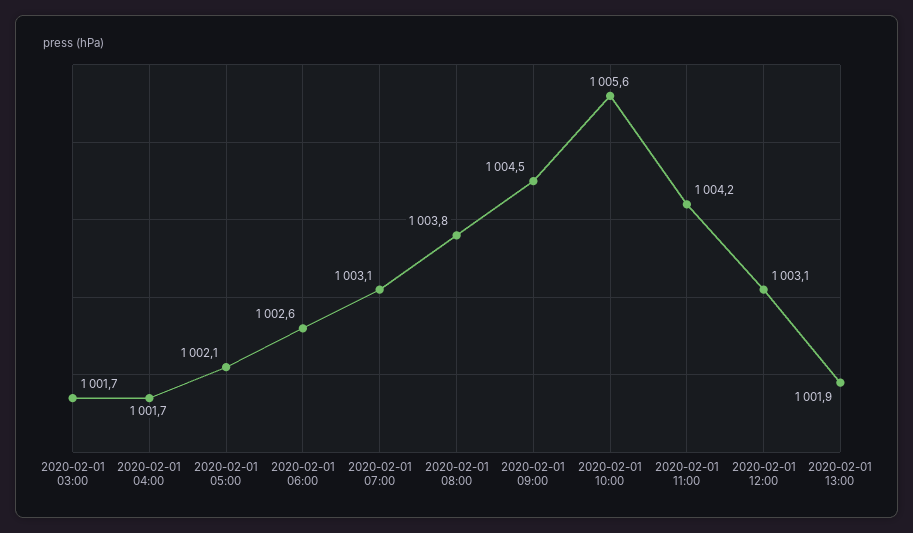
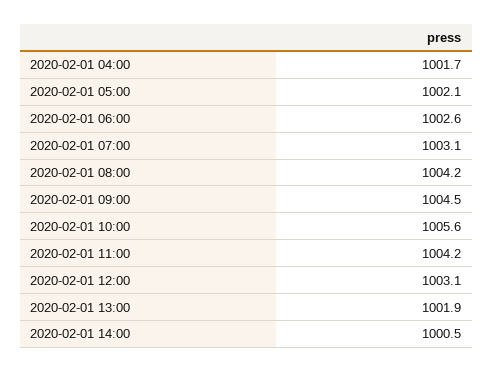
2020-02-01 03:00: 1001.7 -> none
2020-02-01 08:00: 1003.8 -> 1004.2
2020-02-01 14:00: none -> 1000.5

